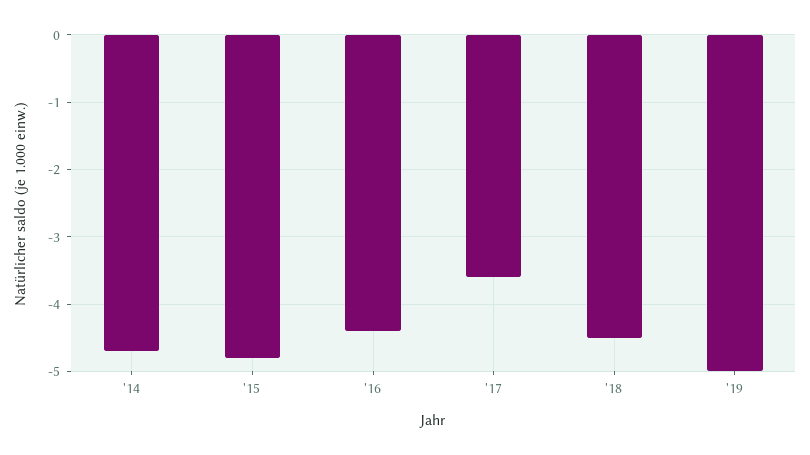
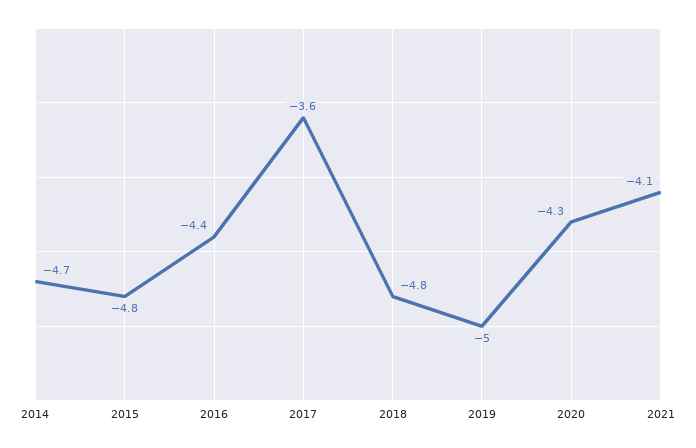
'18: -4.5 -> -4.8
2020: none -> -4.3
2021: none -> -4.1

